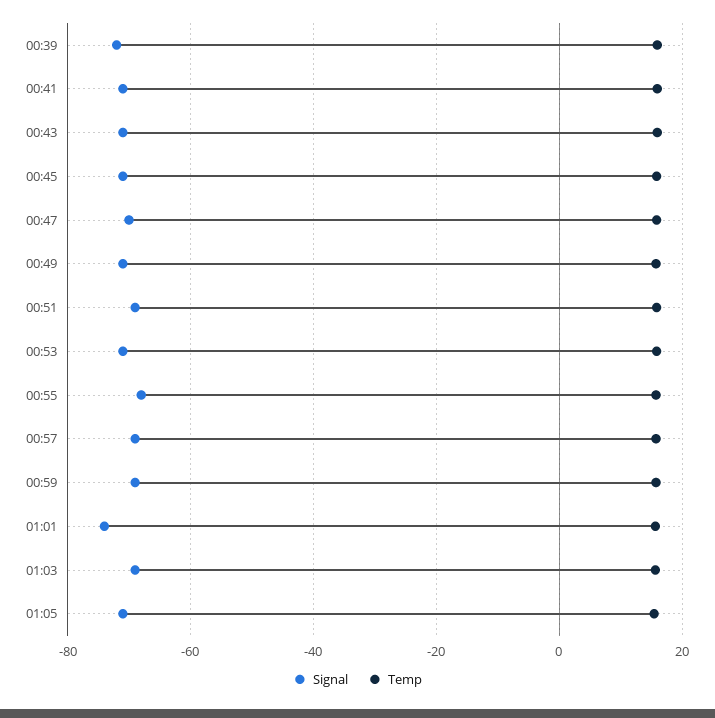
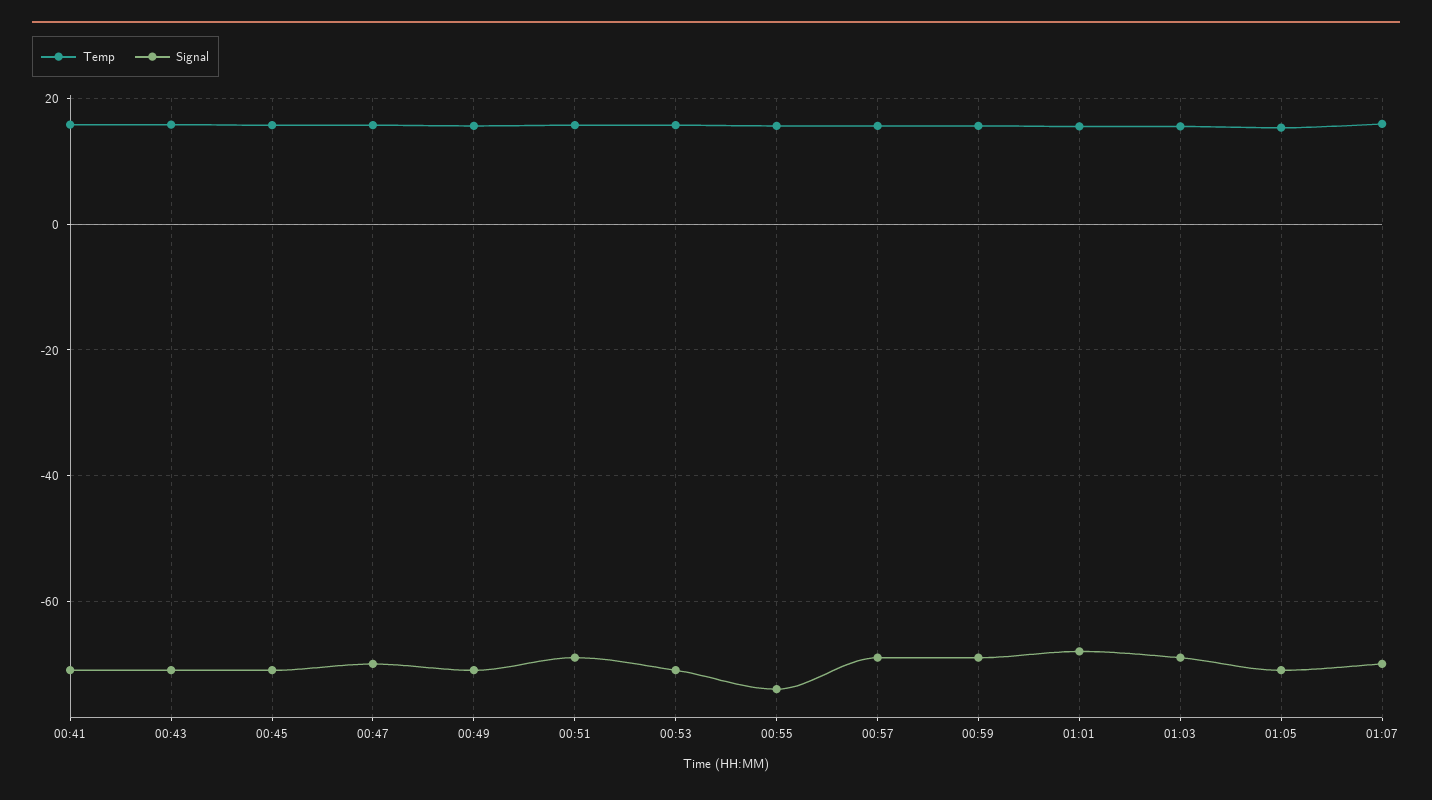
Signal, 00:39: -72 -> none
Temp, 00:39: 16 -> none
Signal, 00:55: -68 -> -74
Signal, 01:01: -74 -> -68
Temp, 01:07: none -> 16
Signal, 01:07: none -> -70

